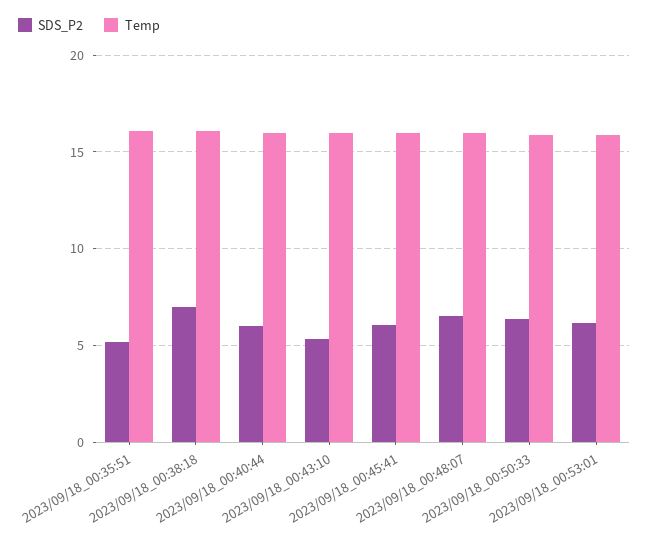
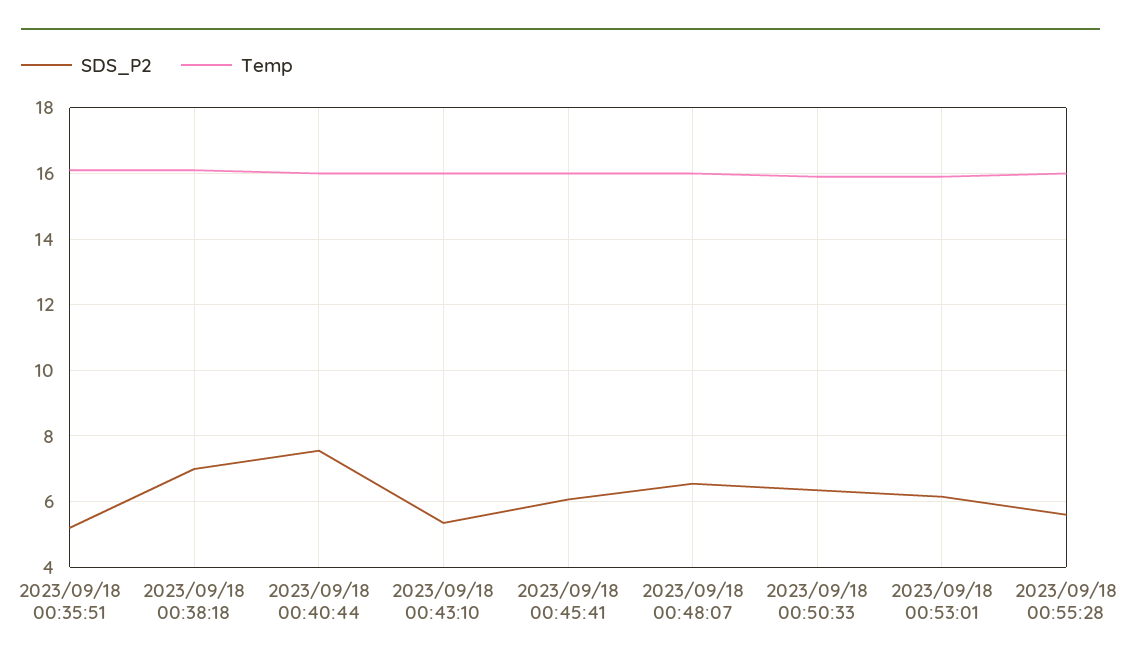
SDS_P2, 2023/09/18_00:40:44: 6 -> 7.6
SDS_P2, 2023/09/18 00:55:28: none -> 5.6
Temp, 2023/09/18 00:55:28: none -> 16

